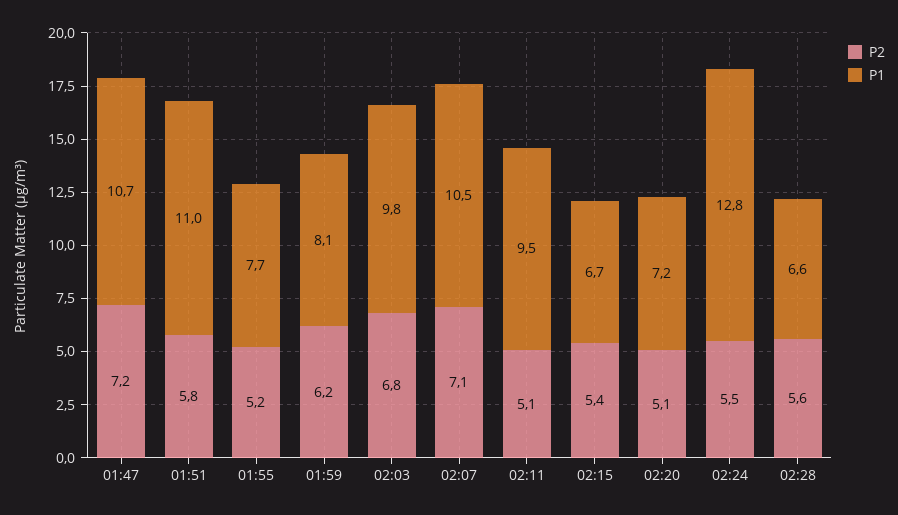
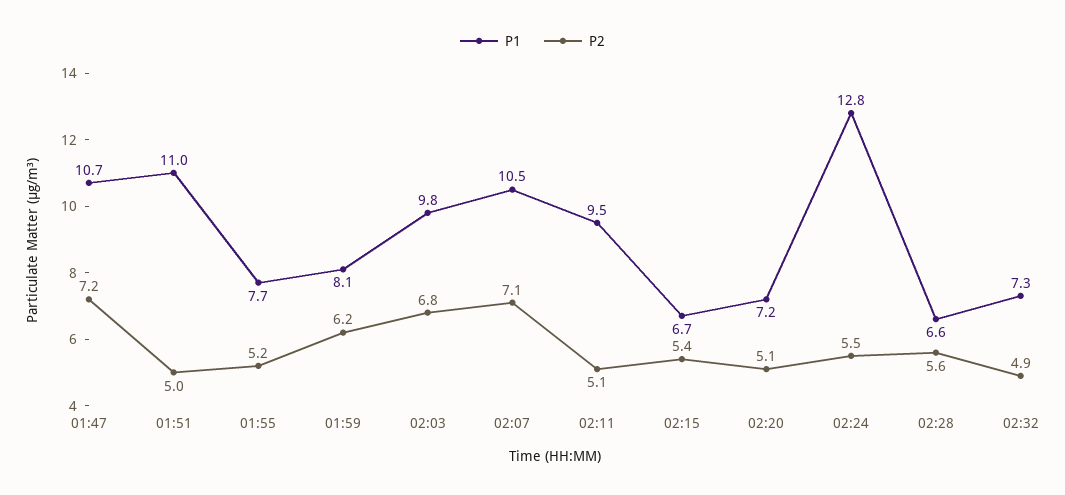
P2, 01:51: 5.8 -> 5
P1, 02:32: none -> 7.3
P2, 02:32: none -> 4.9

